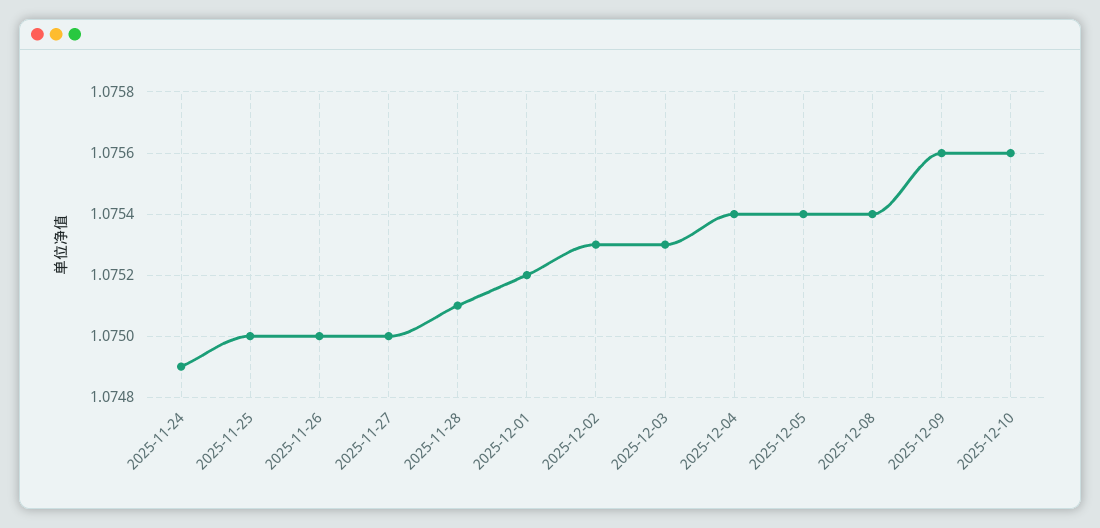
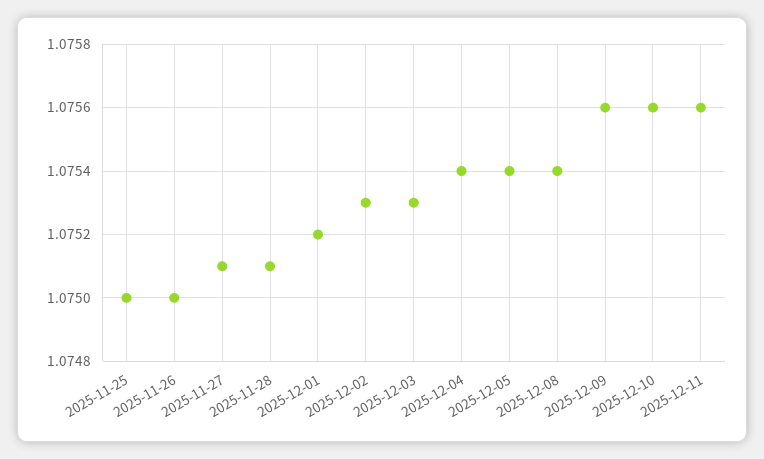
2025-11-24: 1.0749 -> none
2025-11-27: 1.075 -> 1.0751
2025-12-11: none -> 1.0756

